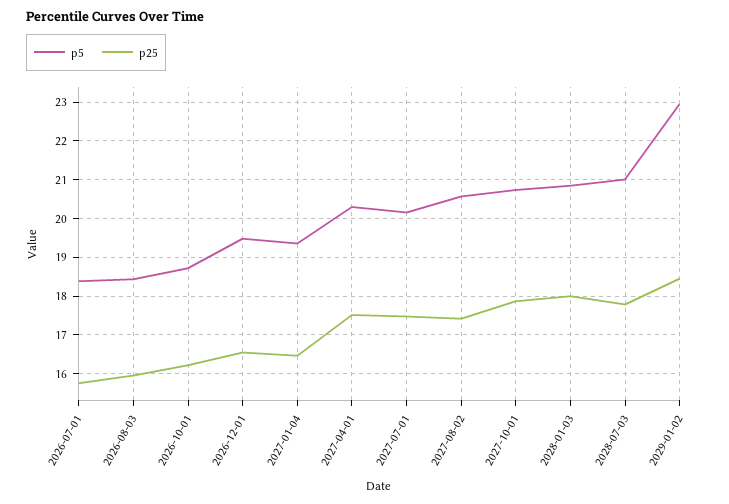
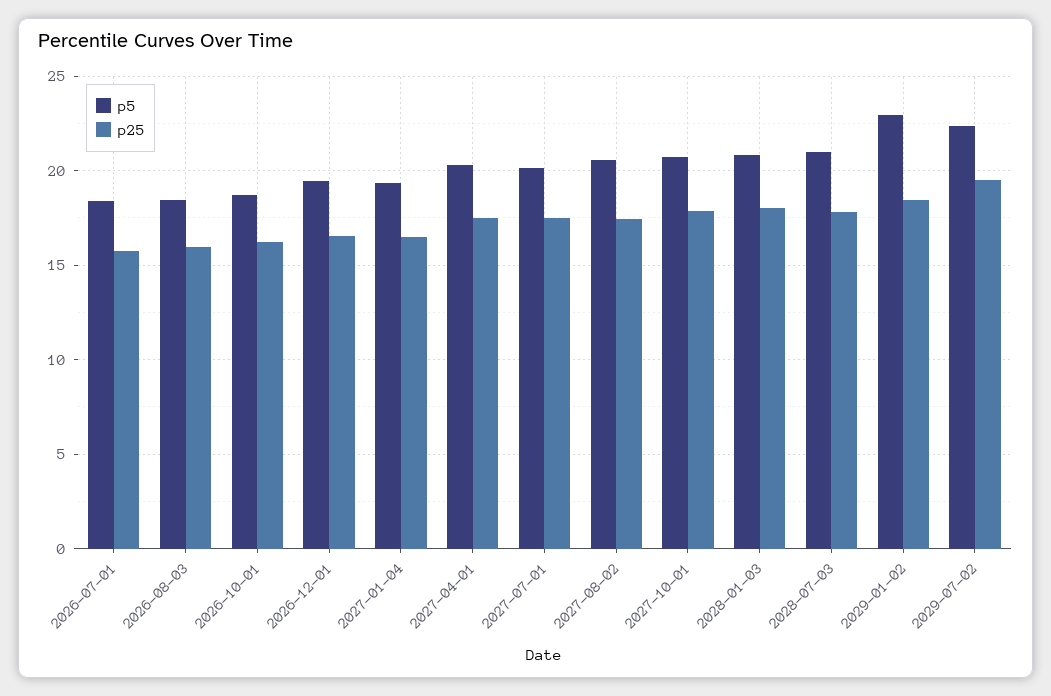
p5, 2029-07-02: none -> 22.5
p25, 2029-07-02: none -> 19.5

